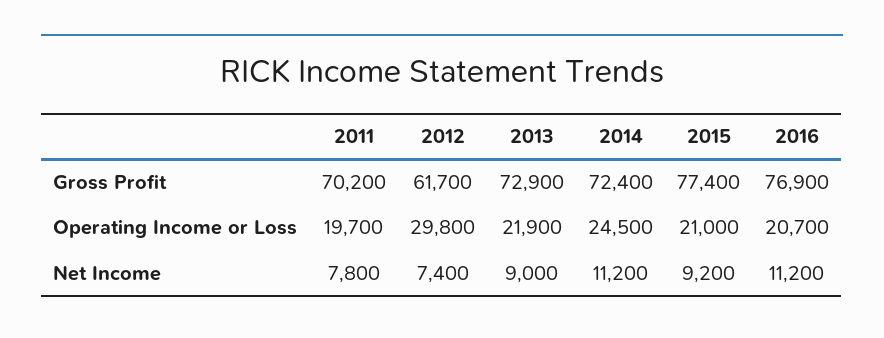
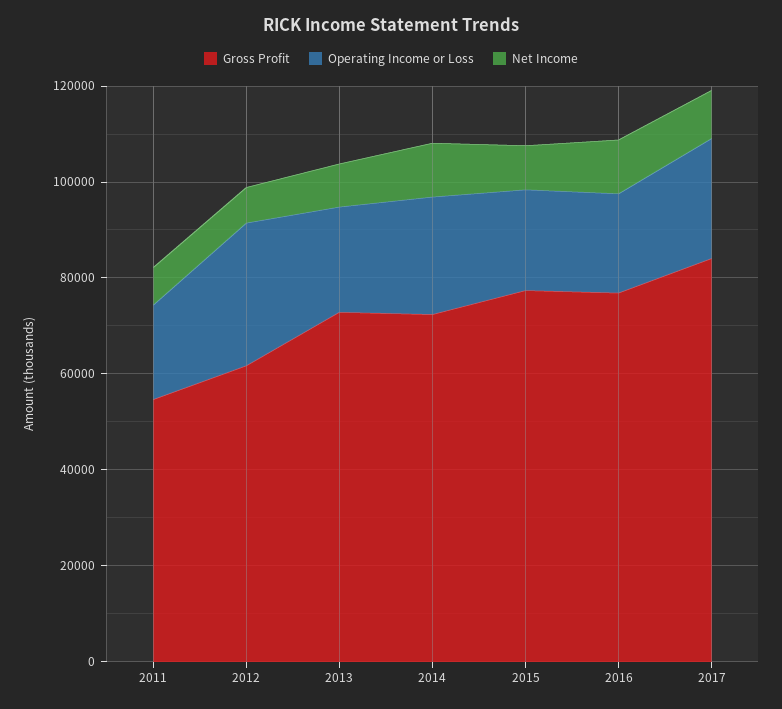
Gross Profit, 2011: 70200 -> 55000
Gross Profit, 2017: none -> 85000
Operating Income or Loss, 2017: none -> 25000
Net Income, 2017: none -> 10000

